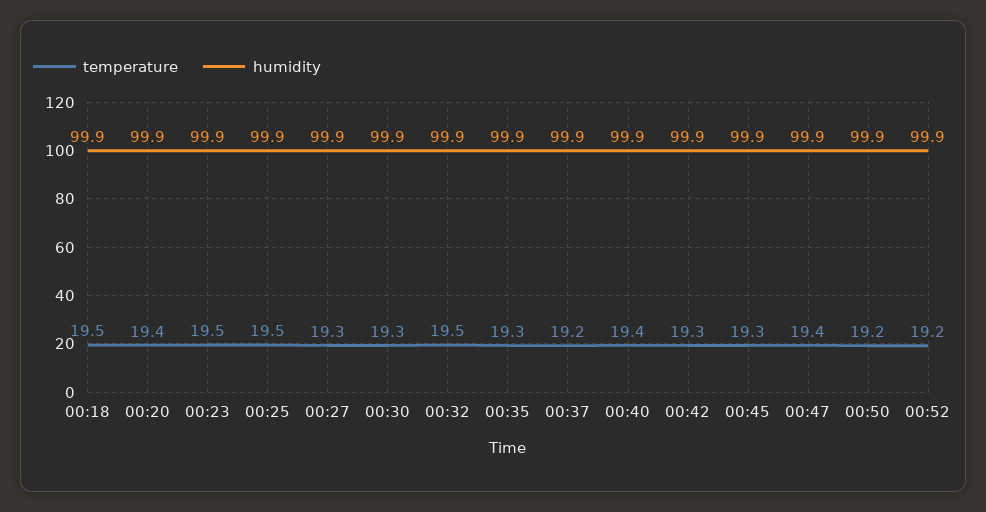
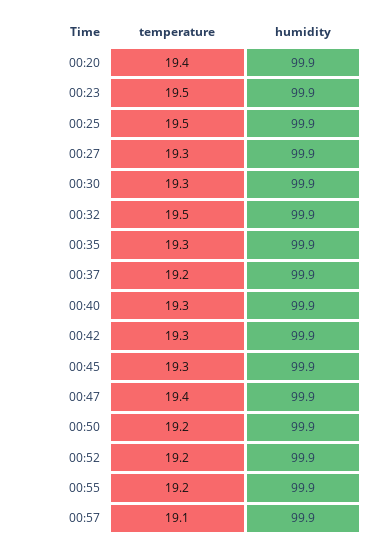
temperature, 00:18: 19.5 -> none
humidity, 00:18: 99.9 -> none
temperature, 00:40: 19.4 -> 19.3
temperature, 00:55: none -> 19.2
humidity, 00:55: none -> 99.9
temperature, 00:57: none -> 19.1
humidity, 00:57: none -> 99.9

